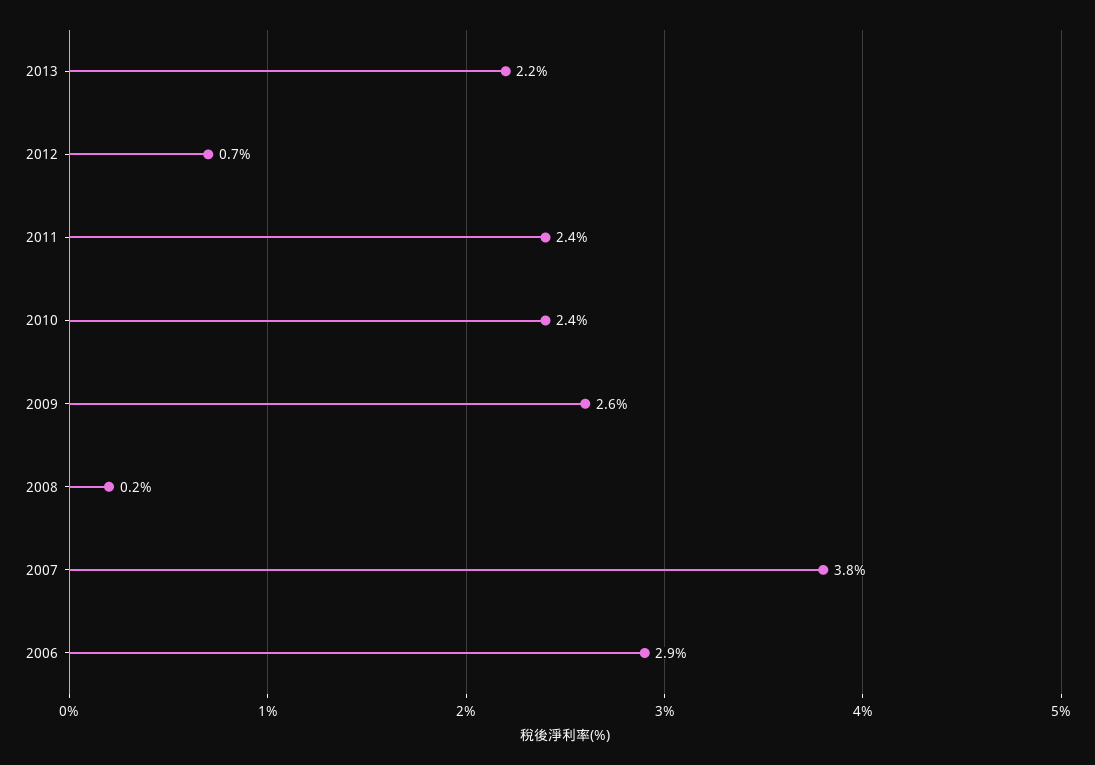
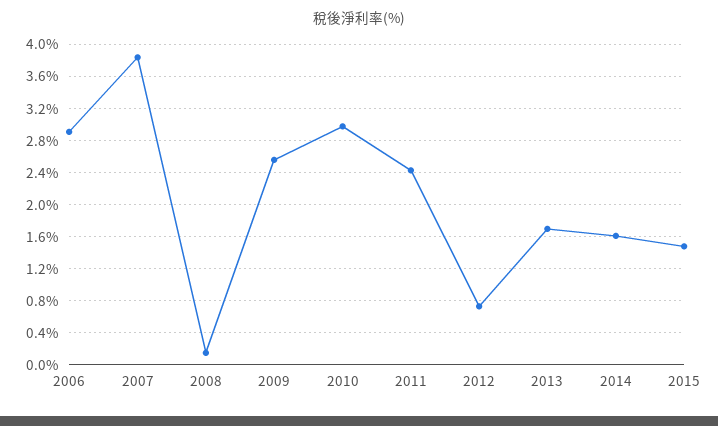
2013: 2.2 -> 1.7
2010: 2.4 -> 3
2014: none -> 1.6
2015: none -> 1.5

